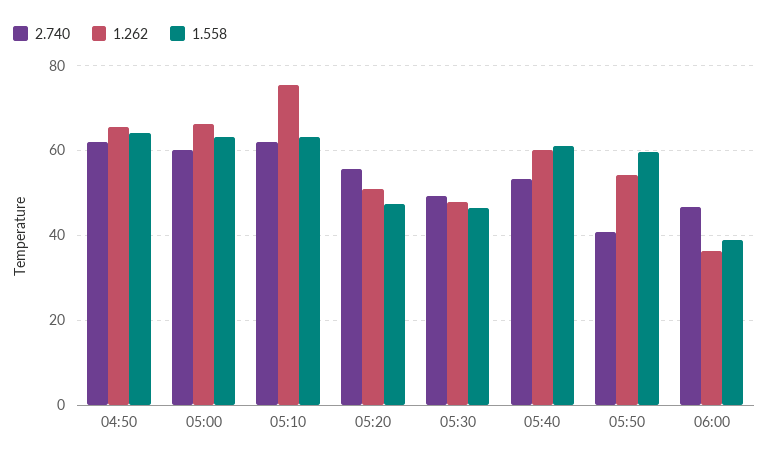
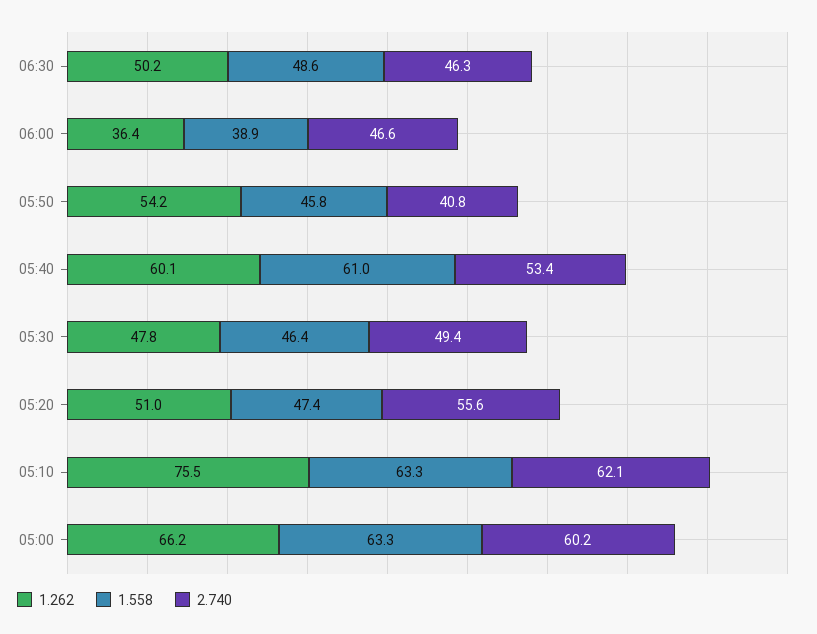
2.740, 04:50: 62 -> none
1.262, 04:50: 66 -> none
1.558, 04:50: 64 -> none
1.558, 05:50: 60 -> 45.8
1.262, 06:30: none -> 50.2
1.558, 06:30: none -> 48.6
2.740, 06:30: none -> 46.3

